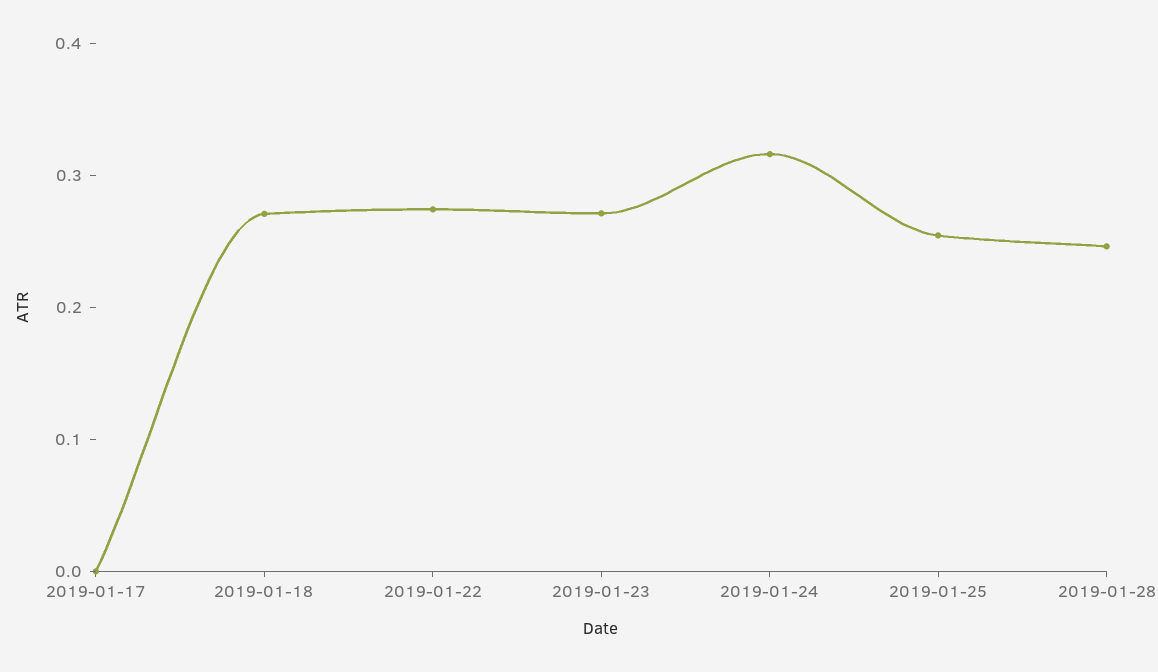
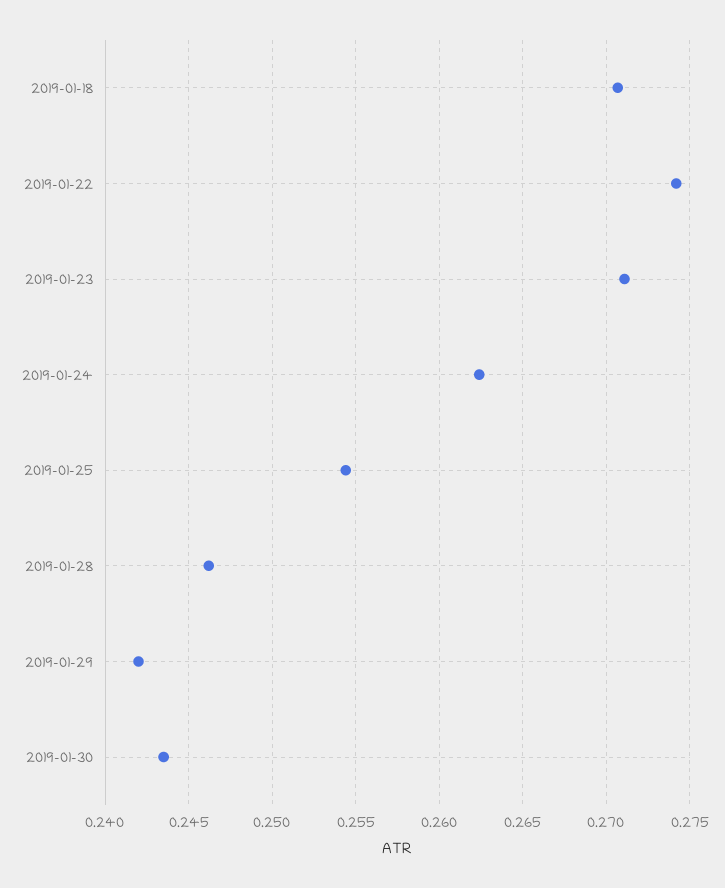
2019-01-17: 0 -> none
2019-01-24: 0.32 -> 0.2625
2019-01-29: none -> 0.242
2019-01-30: none -> 0.2435

